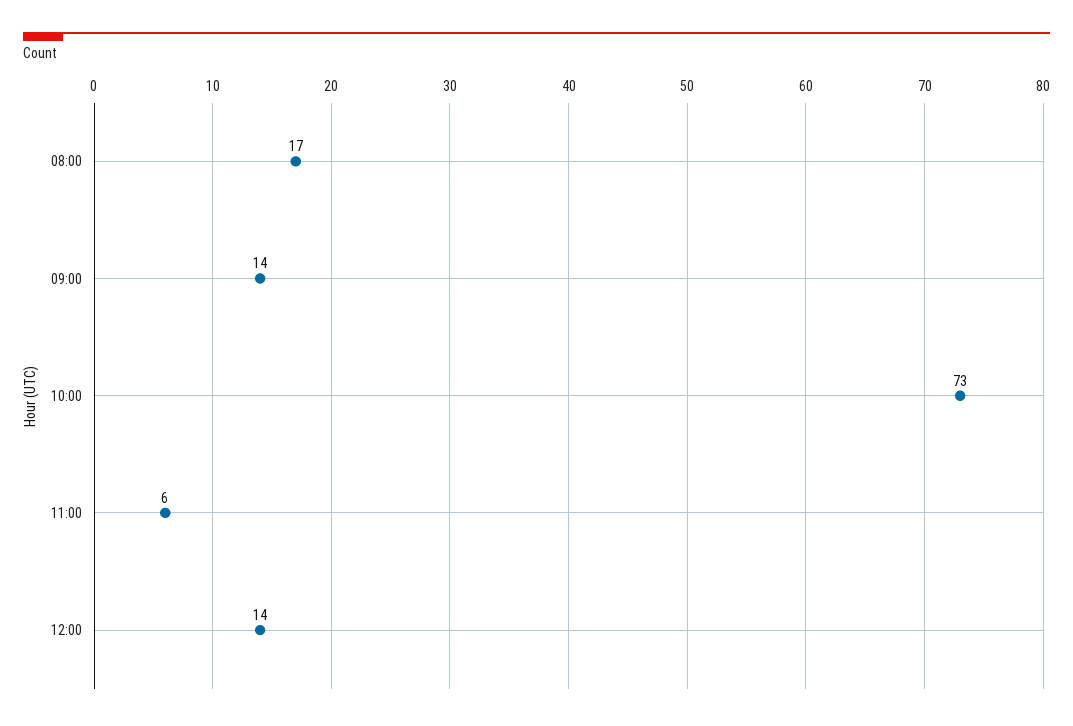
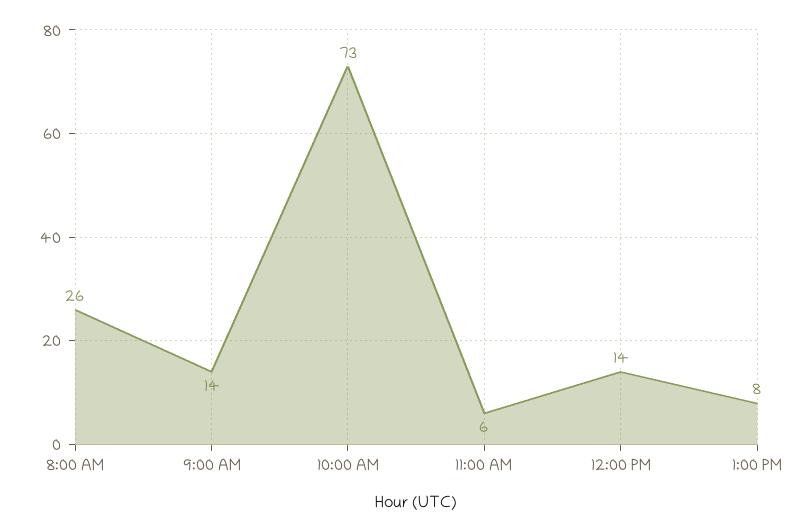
08:00: 17 -> 26
1:00 PM: none -> 8

